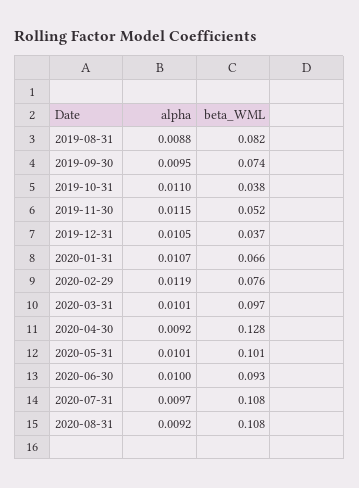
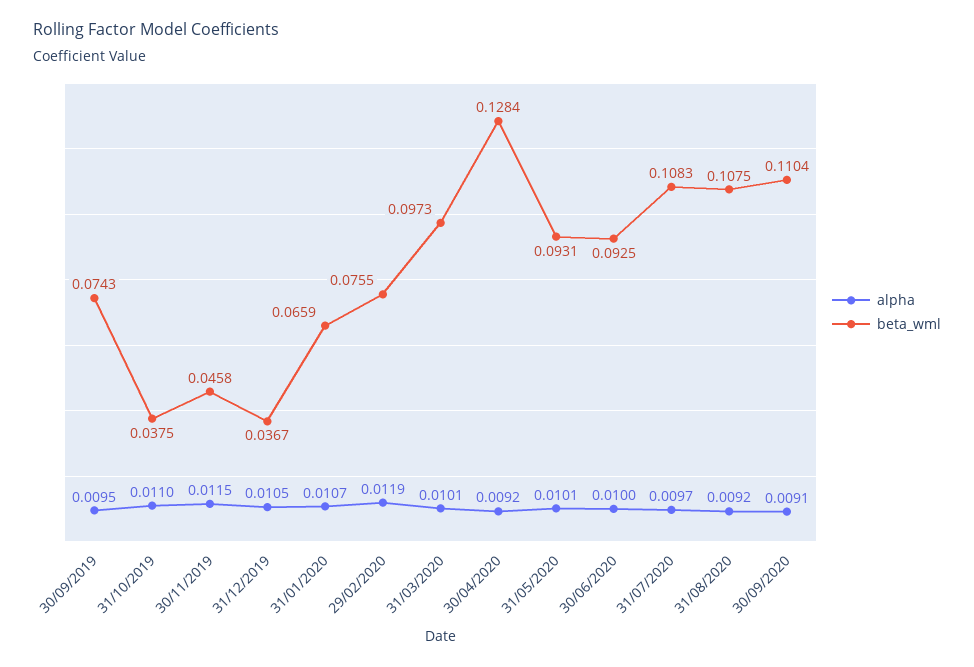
alpha, 2019-08-31: 0.0088 -> none
beta_WML, 2019-08-31: 0.082 -> none
beta_WML, 2019-11-30: 0.052 -> 0.0458
beta_WML, 2020-05-31: 0.101 -> 0.0931
alpha, 30/09/2020: none -> 0.0091
beta_WML, 30/09/2020: none -> 0.1104

